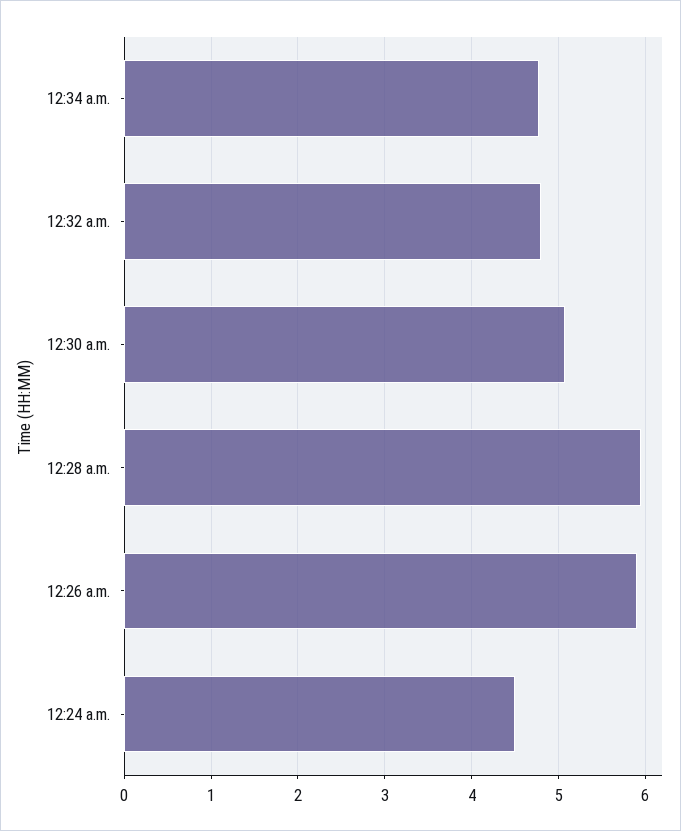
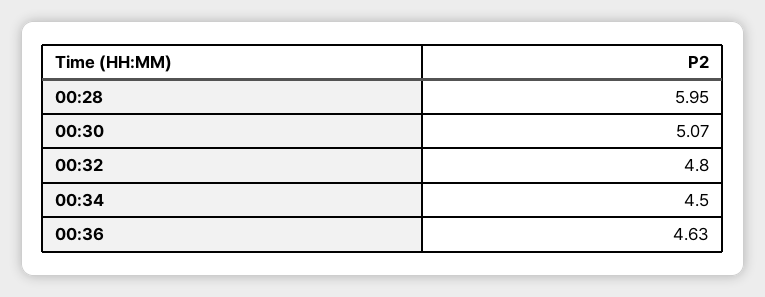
12:34 a.m.: 4.8 -> 4.5
12:26 a.m.: 5.9 -> none
12:24 a.m.: 4.5 -> none
00:36: none -> 4.63

